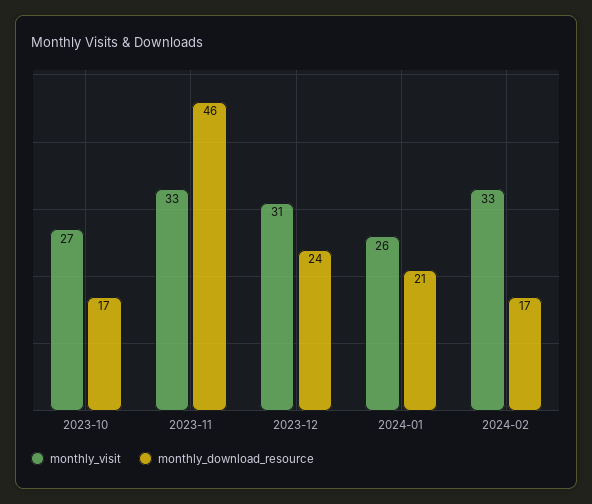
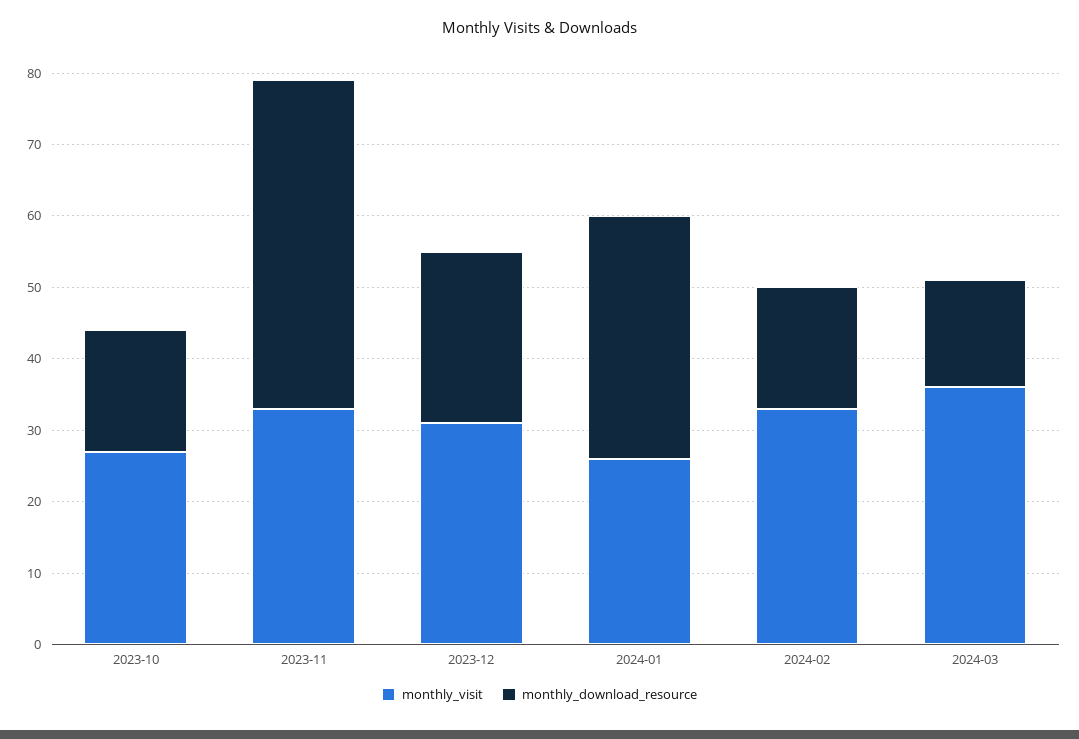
monthly_download_resource, 2024-01: 21 -> 35
monthly_visit, 2024-03: none -> 35
monthly_download_resource, 2024-03: none -> 15

